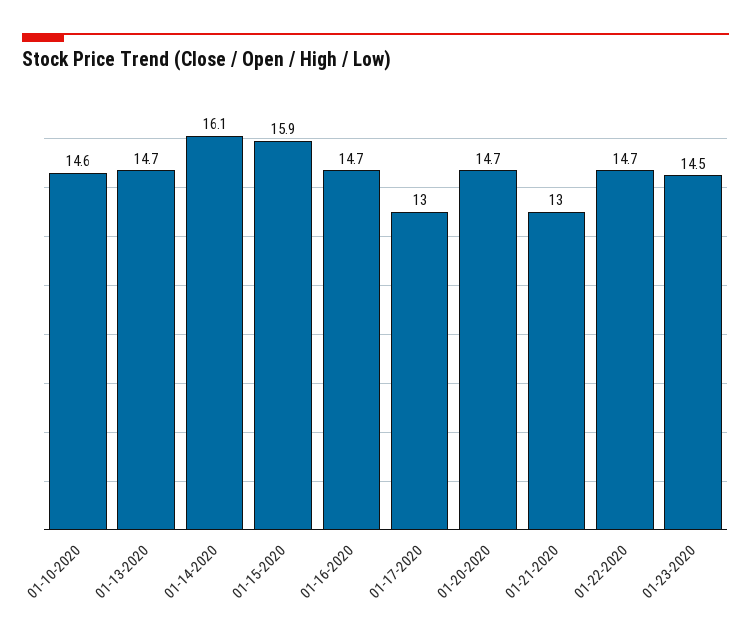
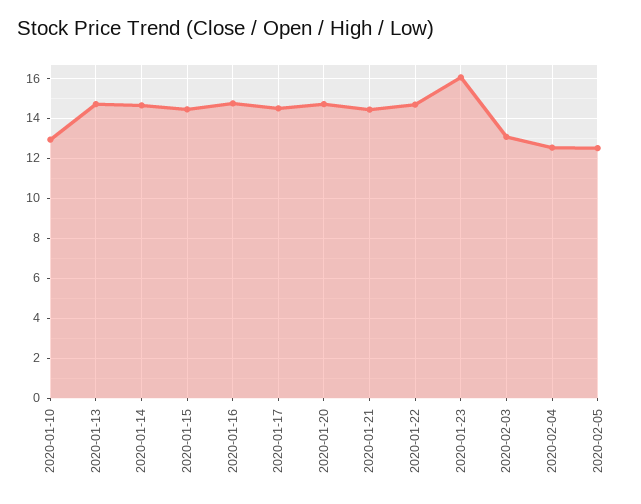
01-10-2020: 14.6 -> 13
01-14-2020: 16.1 -> 14.5
01-15-2020: 15.9 -> 14.5
01-17-2020: 13 -> 14.5
01-21-2020: 13 -> 14.5
01-23-2020: 14.5 -> 16
2020-02-03: none -> 13
2020-02-04: none -> 12.5
2020-02-05: none -> 12.5

